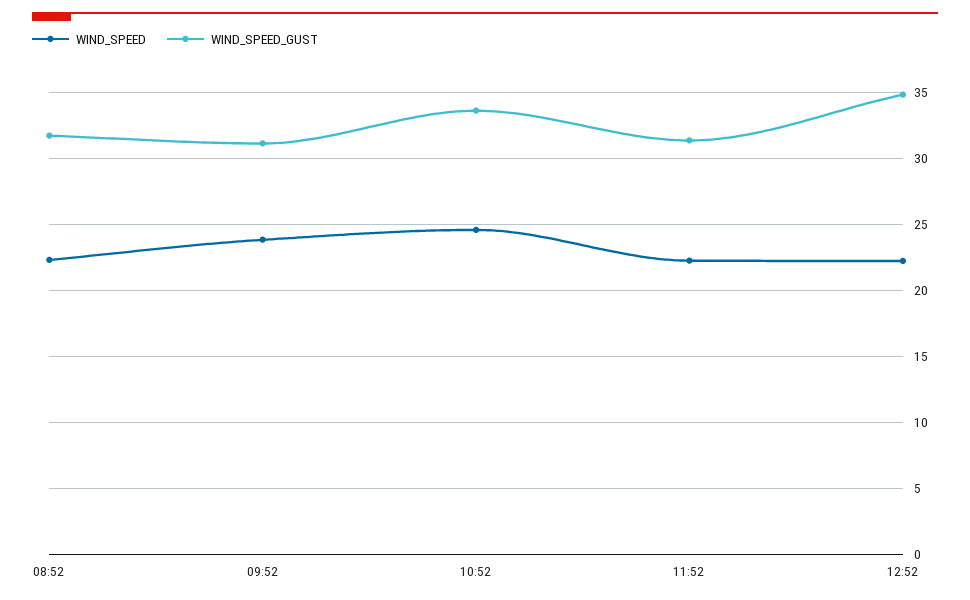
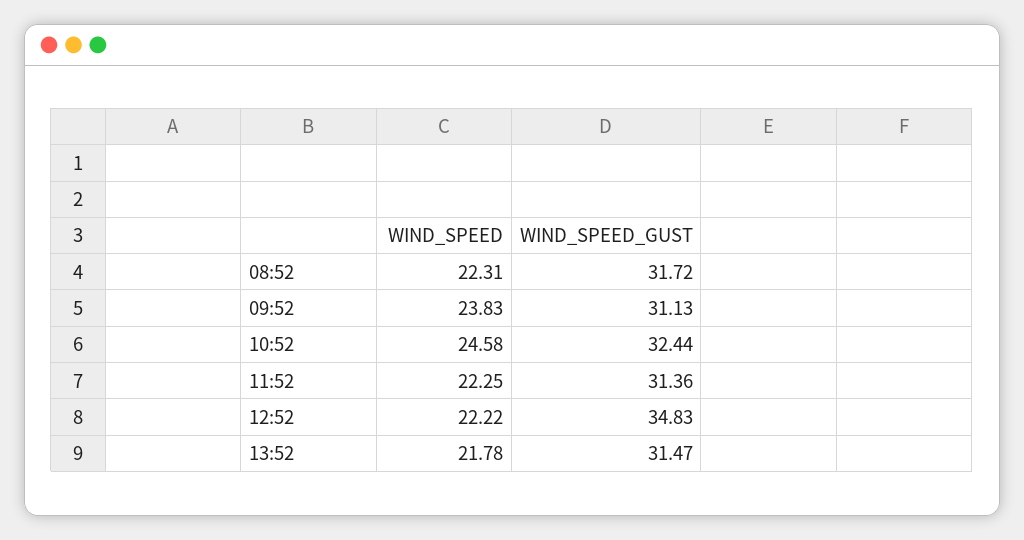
WIND_SPEED_GUST, 10:52: 33.5 -> 32.44
WIND_SPEED, 13:52: none -> 21.78
WIND_SPEED_GUST, 13:52: none -> 31.47

